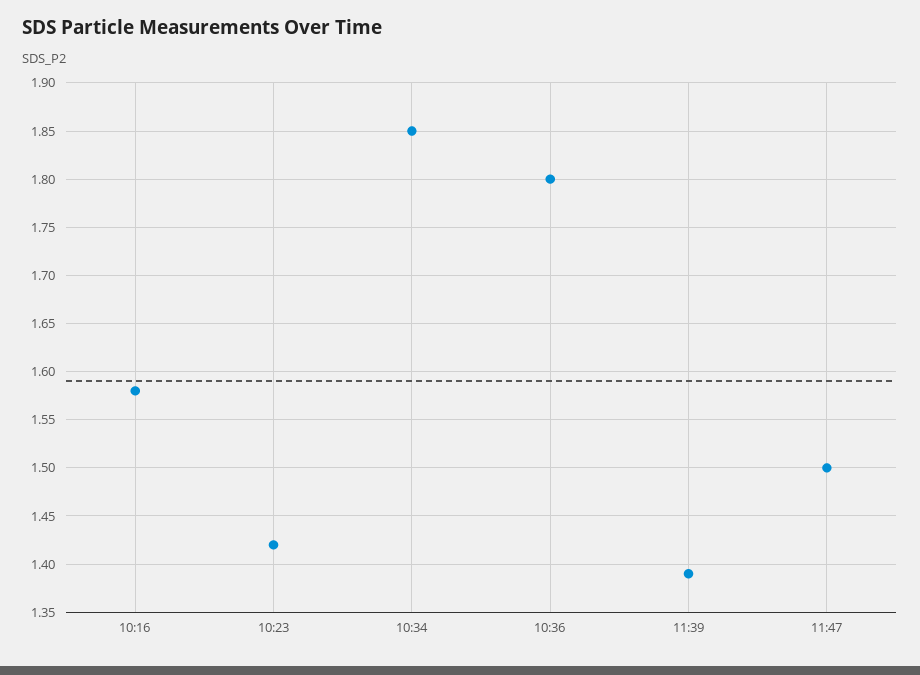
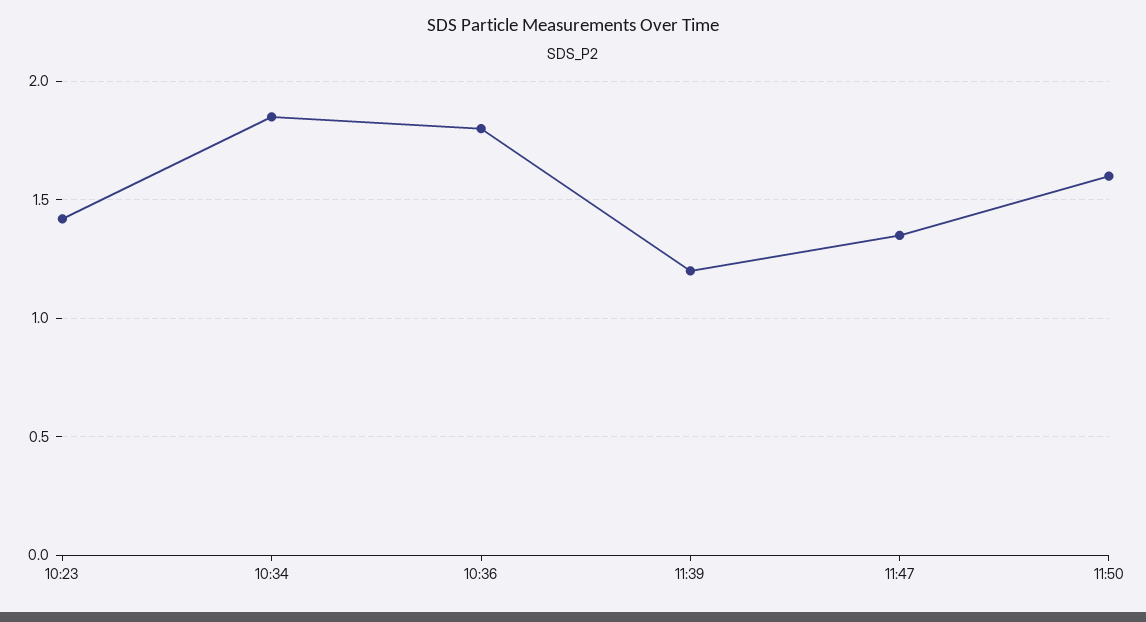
10:16: 1.58 -> none
11:39: 1.39 -> 1.2
11:47: 1.5 -> 1.35
11:50: none -> 1.6

